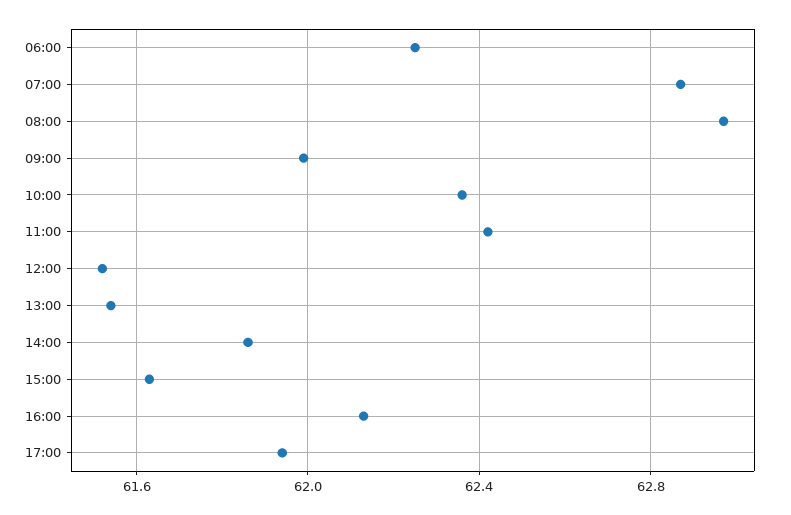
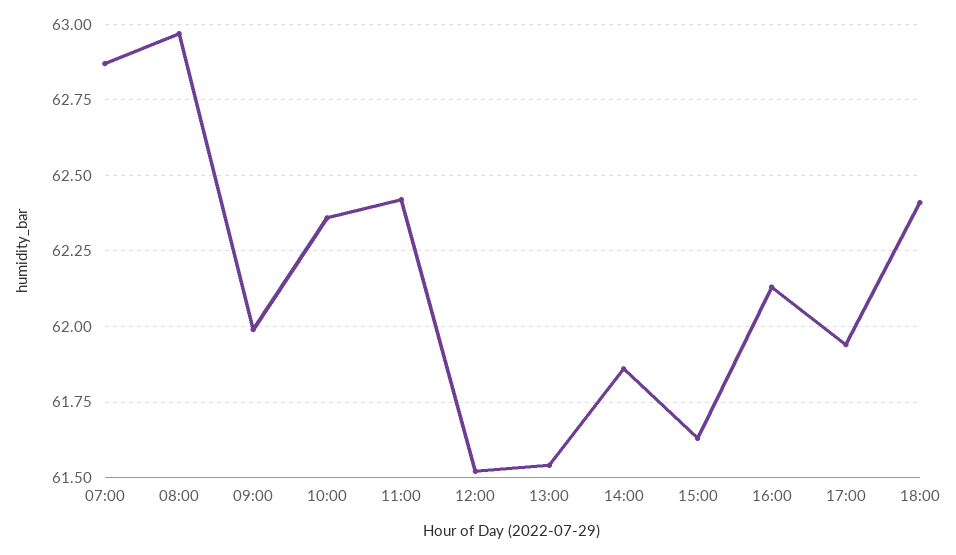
06:00: 62.25 -> none
18:00: none -> 62.4

